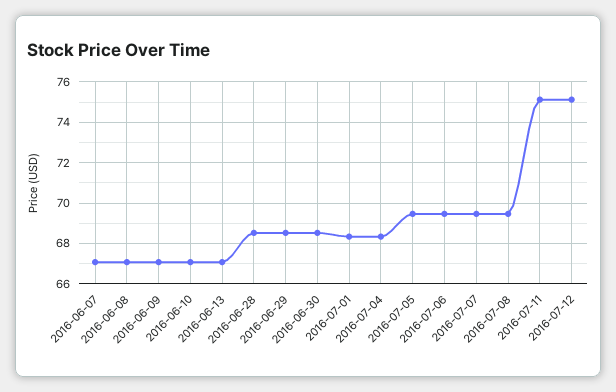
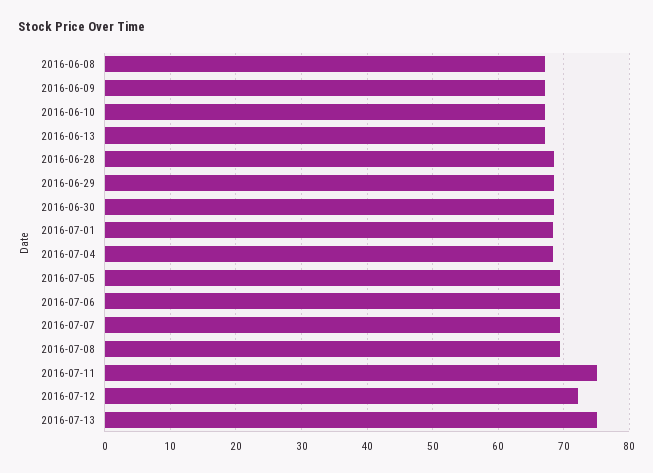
2016-06-07: 67 -> none
2016-07-12: 75 -> 72
2016-07-13: none -> 75

